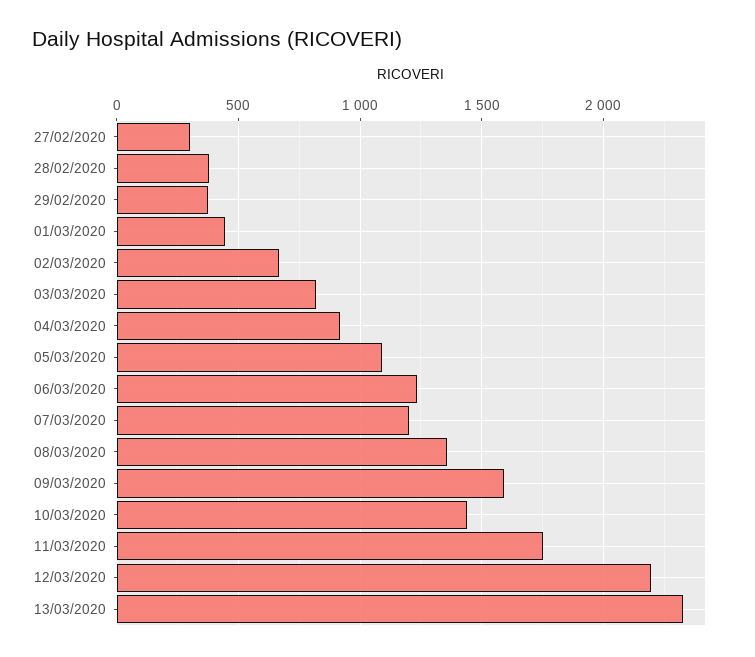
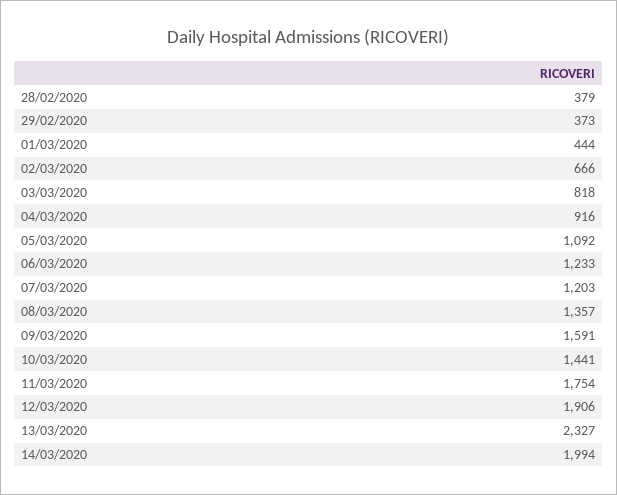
27/02/2020: 300 -> none
12/03/2020: 2200 -> 1906
14/03/2020: none -> 1994

